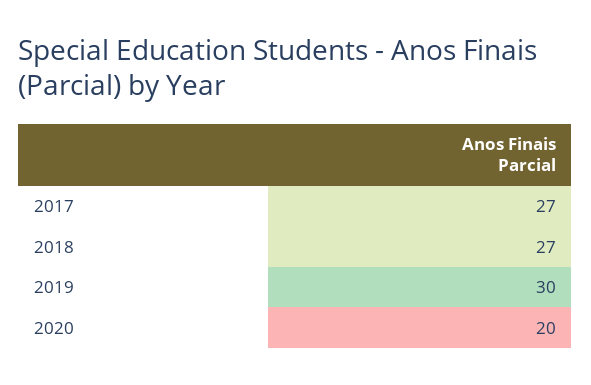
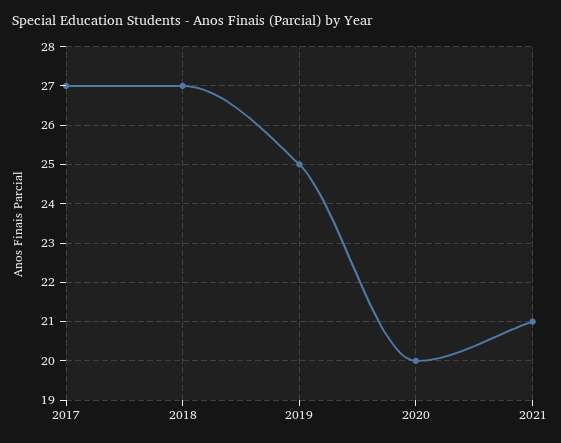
2019: 30 -> 25
2021: none -> 21

